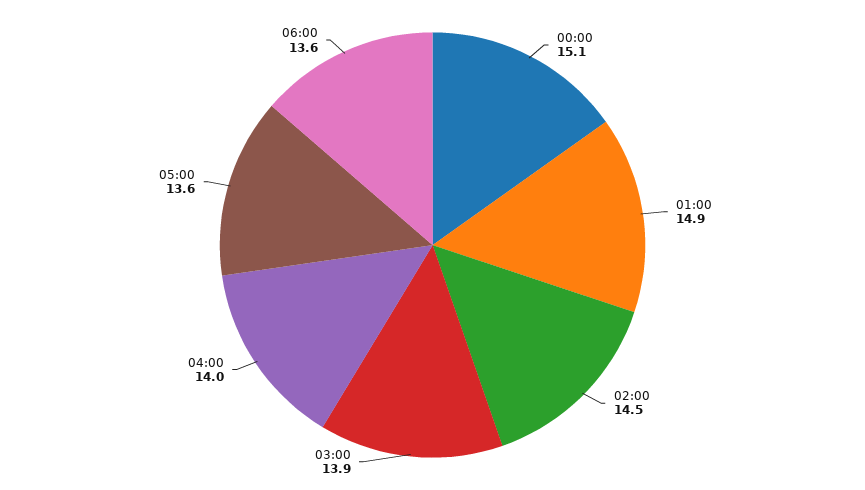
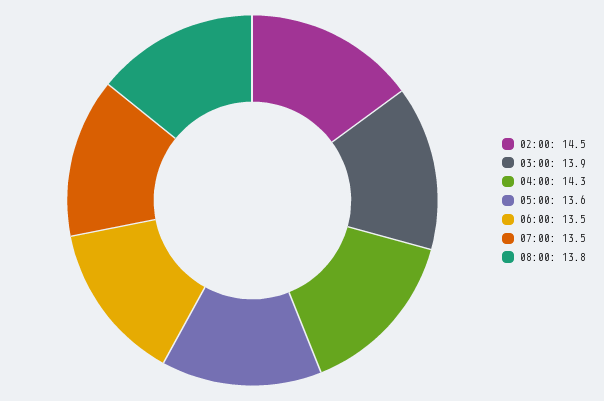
00:00: 15.1 -> none
01:00: 14.9 -> none
04:00: 14 -> 14.3
06:00: 13.6 -> 13.5
07:00: none -> 13.5
08:00: none -> 13.8

